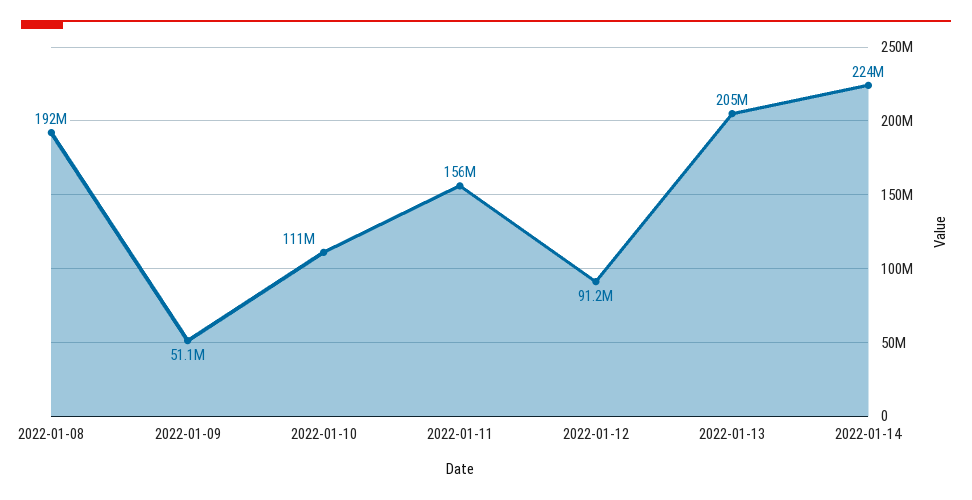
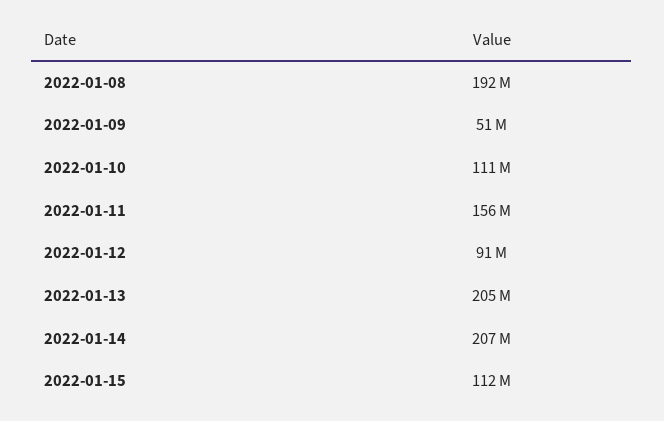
2022-01-14: 224000000 -> 207000000
2022-01-15: none -> 112000000

